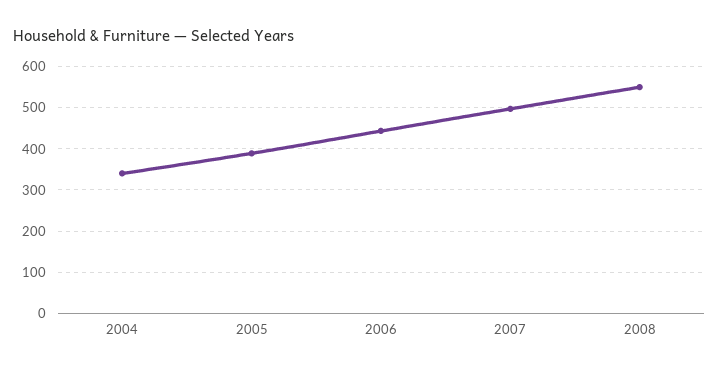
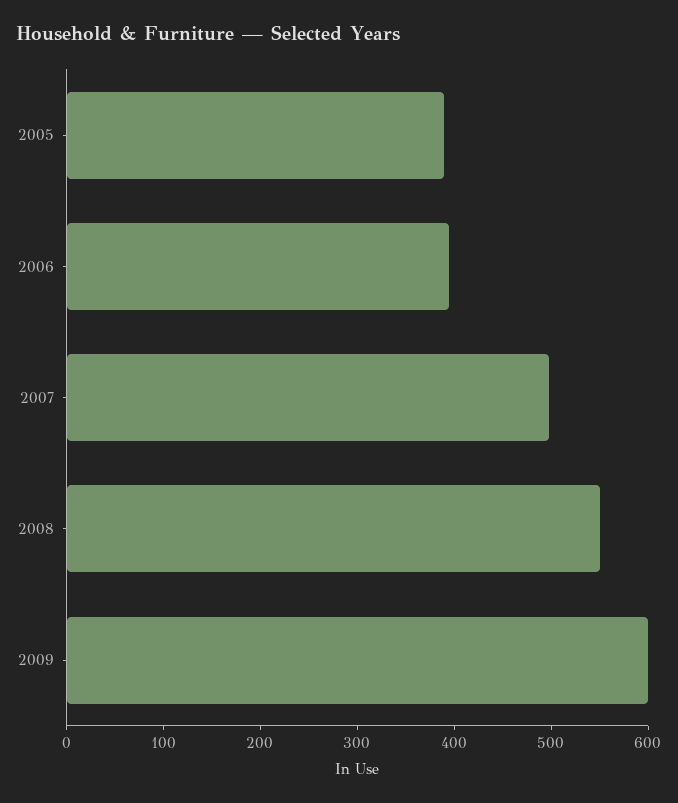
2004: 340 -> none
2006: 440 -> 400
2009: none -> 600

